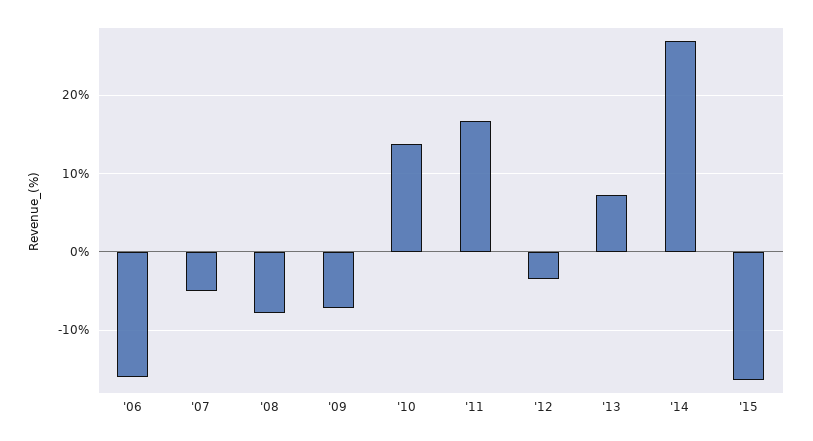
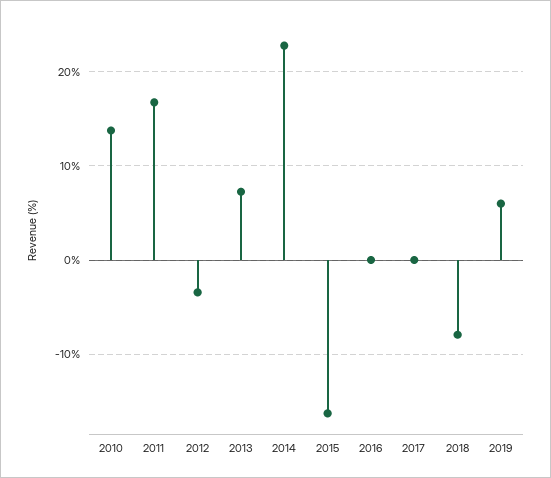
'06: -16 -> none
'07: -5 -> none
'08: -8 -> none
'09: -7 -> none
'14: 27 -> 23
2016: none -> 0
2017: none -> 0
2018: none -> -8
2019: none -> 6

